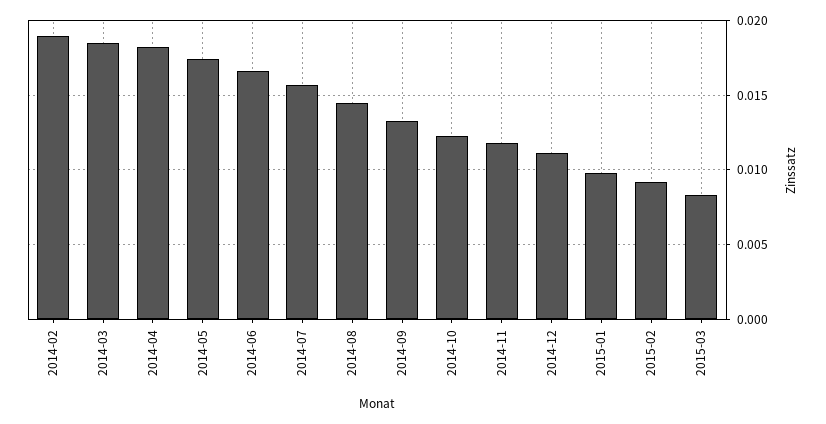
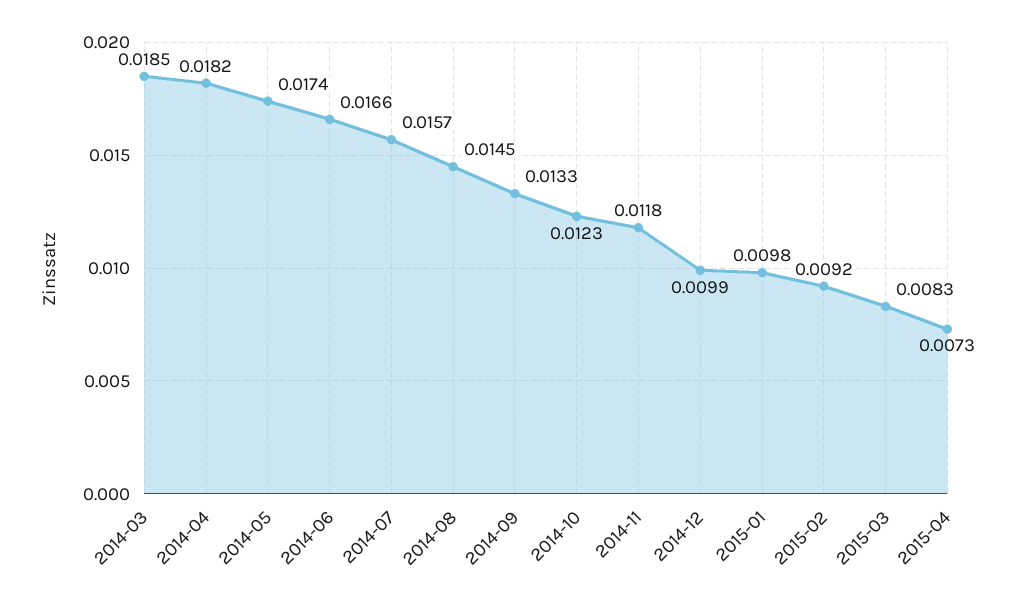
2014-02: 0.019 -> none
2014-12: 0.011 -> 0.0099
2015-04: none -> 0.0073

